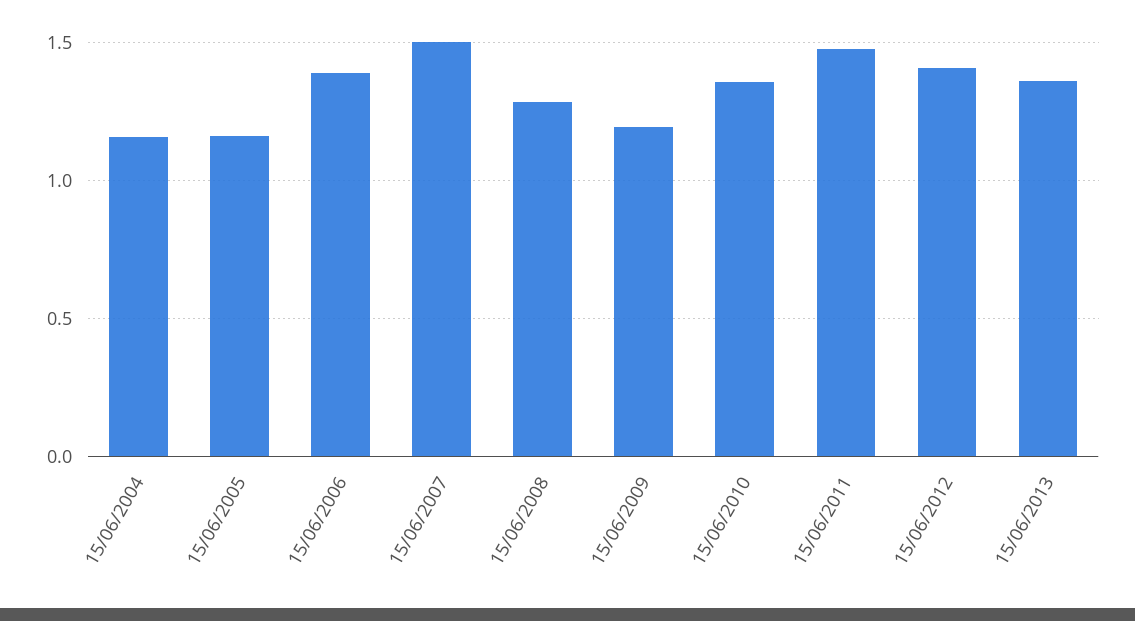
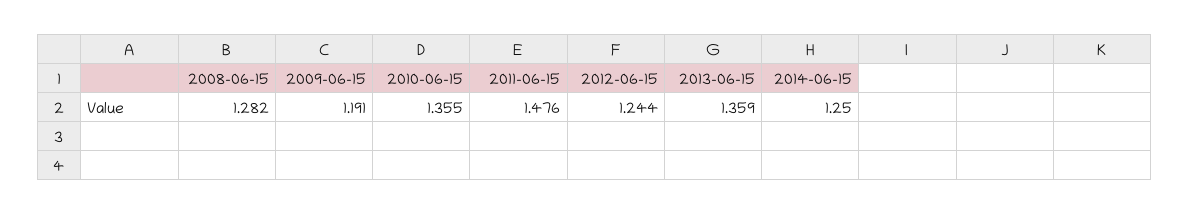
15/06/2004: 1.15 -> none
15/06/2005: 1.15 -> none
15/06/2006: 1.4 -> none
15/06/2007: 1.5 -> none
15/06/2012: 1.4 -> 1.244
2014-06-15: none -> 1.25

